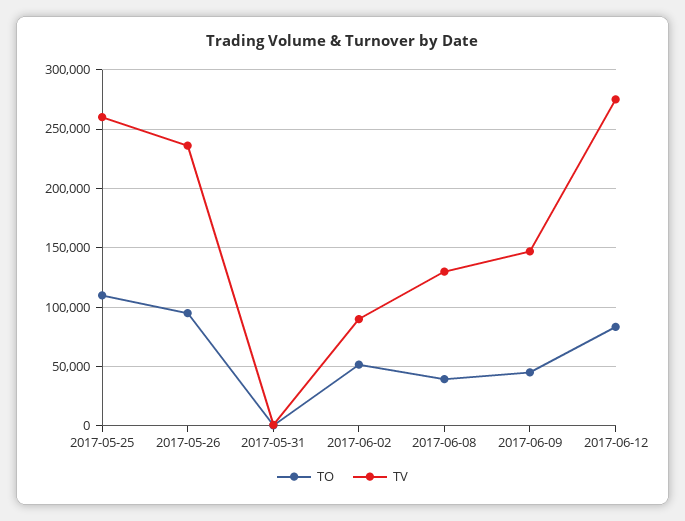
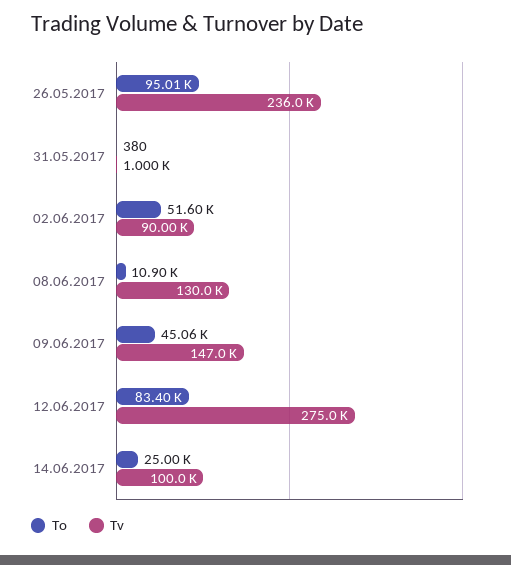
TO, 2017-05-25: 110000 -> none
TV, 2017-05-25: 260000 -> none
TO, 2017-06-08: 40000 -> 10900
TO, 14.06.2017: none -> 25000
TV, 14.06.2017: none -> 100000

